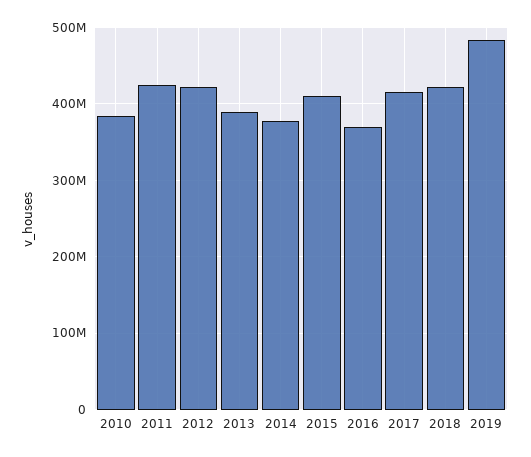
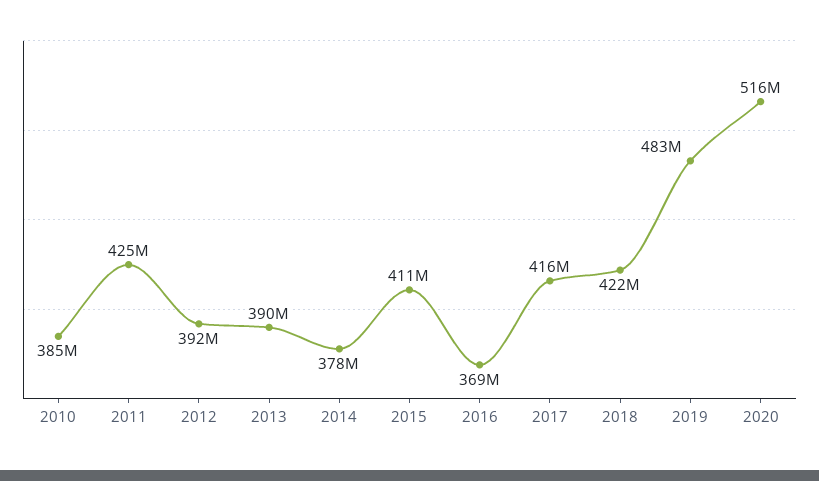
2012: 420000000 -> 392000000
2020: none -> 516000000

